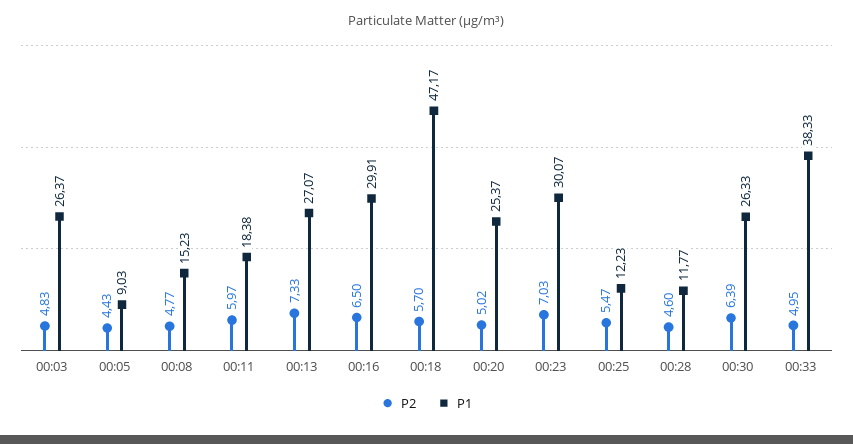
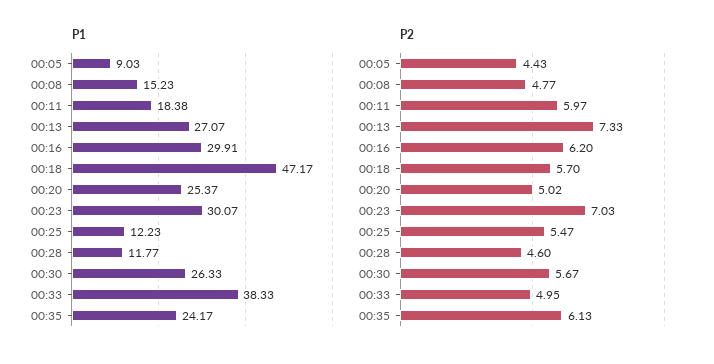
P2, 00:03: 4.83 -> none
P1, 00:03: 26.37 -> none
P2, 00:16: 6.5 -> 6.2
P2, 00:30: 6.39 -> 5.67
P1, 00:35: none -> 24.17
P2, 00:35: none -> 6.13

